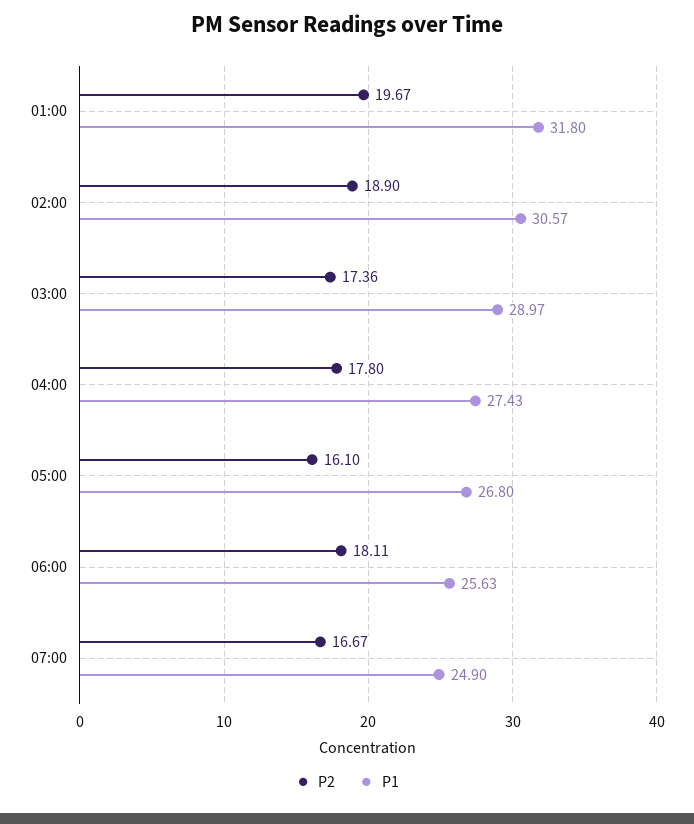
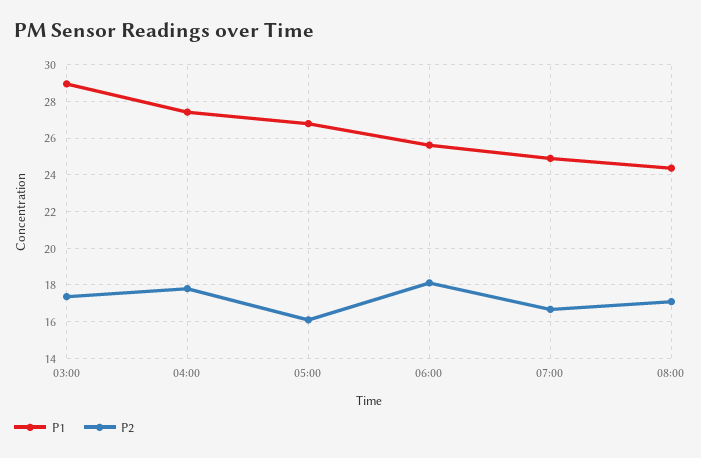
P2, 01:00: 19.67 -> none
P1, 01:00: 31.8 -> none
P2, 02:00: 18.9 -> none
P1, 02:00: 30.57 -> none
P1, 08:00: none -> 24.5
P2, 08:00: none -> 17

